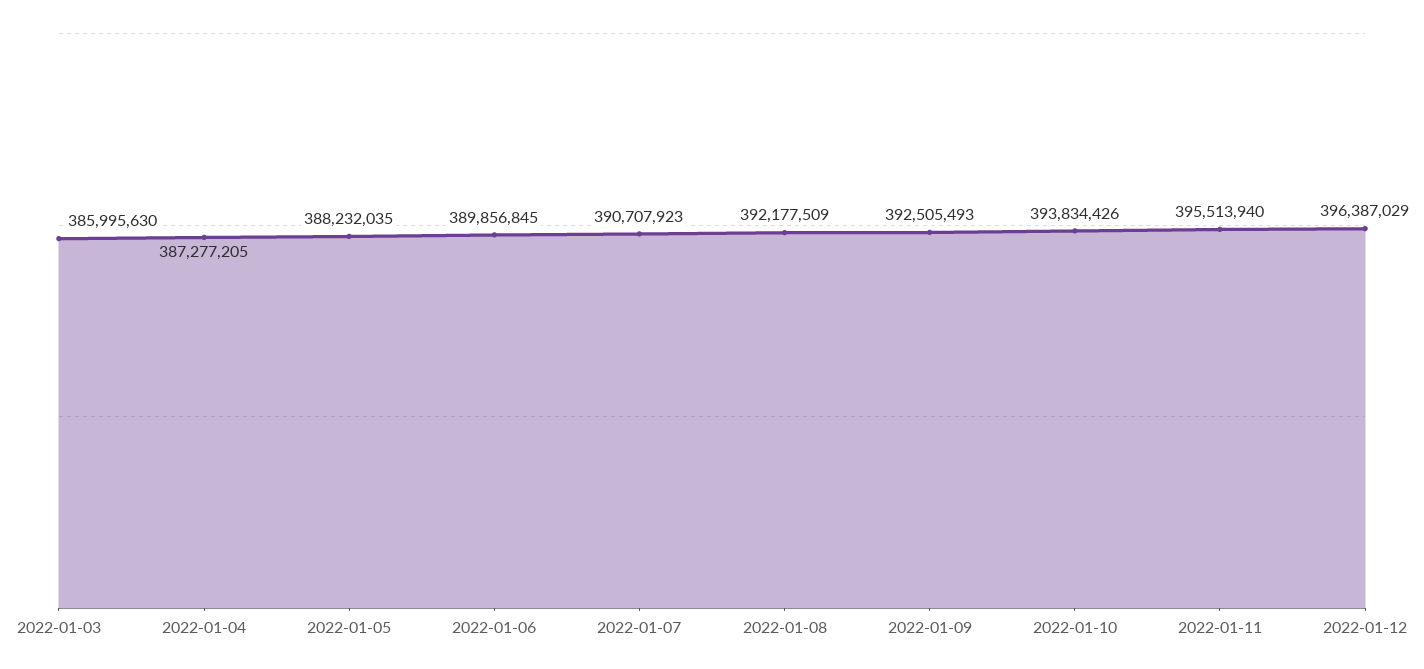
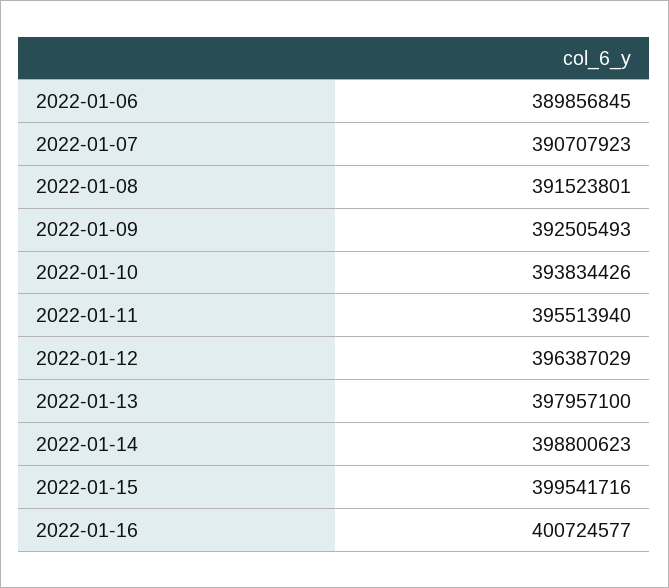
2022-01-03: 385995630 -> none
2022-01-04: 387277205 -> none
2022-01-05: 388232035 -> none
2022-01-08: 392177509 -> 391523801
2022-01-13: none -> 397957100
2022-01-14: none -> 398800623
2022-01-15: none -> 399541716
2022-01-16: none -> 400724577

